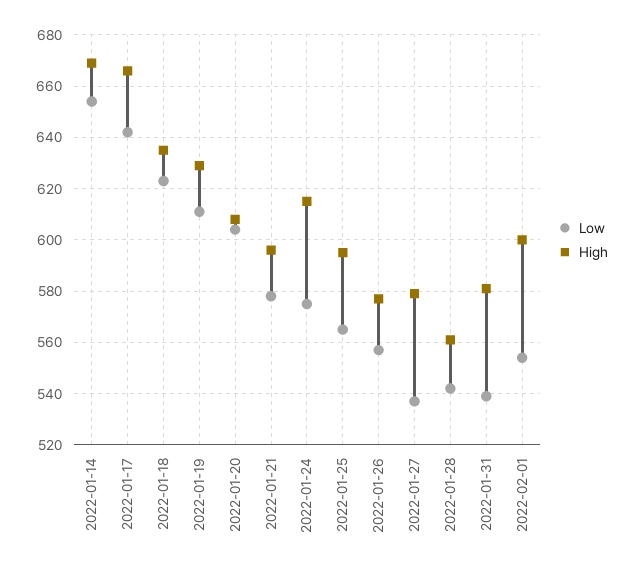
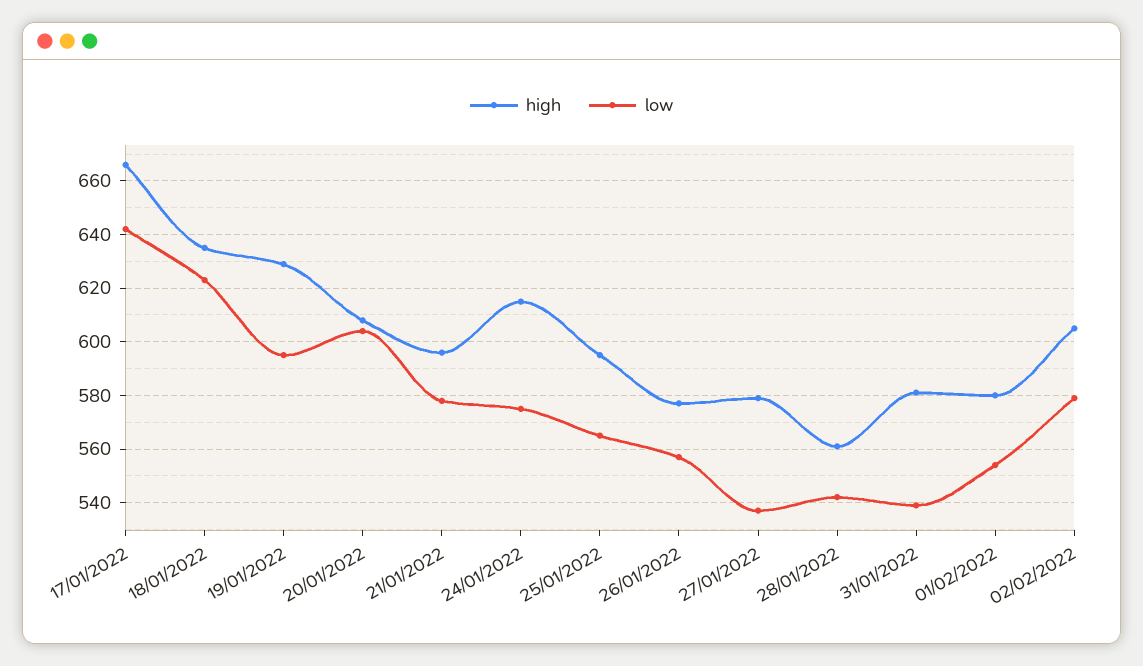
Low, 2022-01-14: 655 -> none
High, 2022-01-14: 670 -> none
Low, 2022-01-19: 610 -> 595
High, 2022-02-01: 600 -> 580
High, 02/02/2022: none -> 605
Low, 02/02/2022: none -> 580

